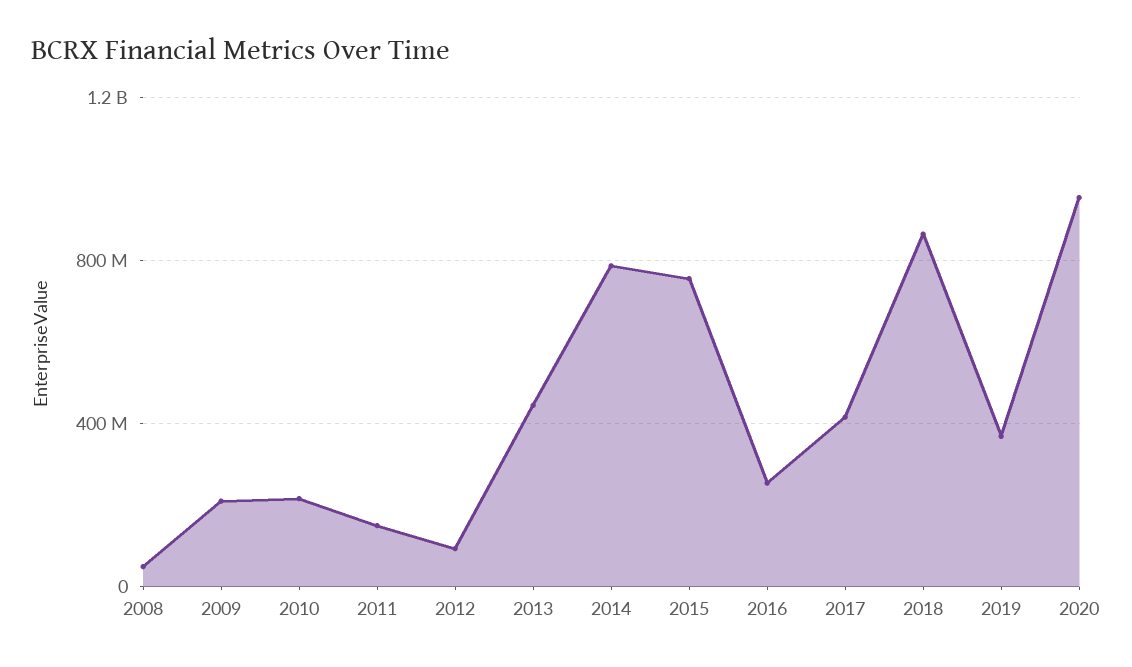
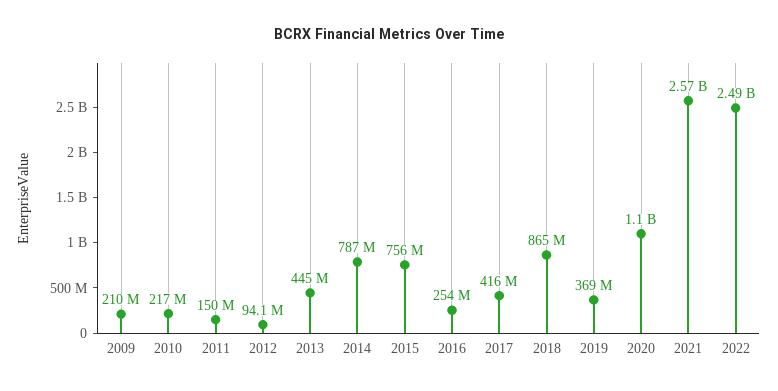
2008: 50000000 -> none
2020: 950000000 -> 1100000000
2021: none -> 2570000000
2022: none -> 2490000000

